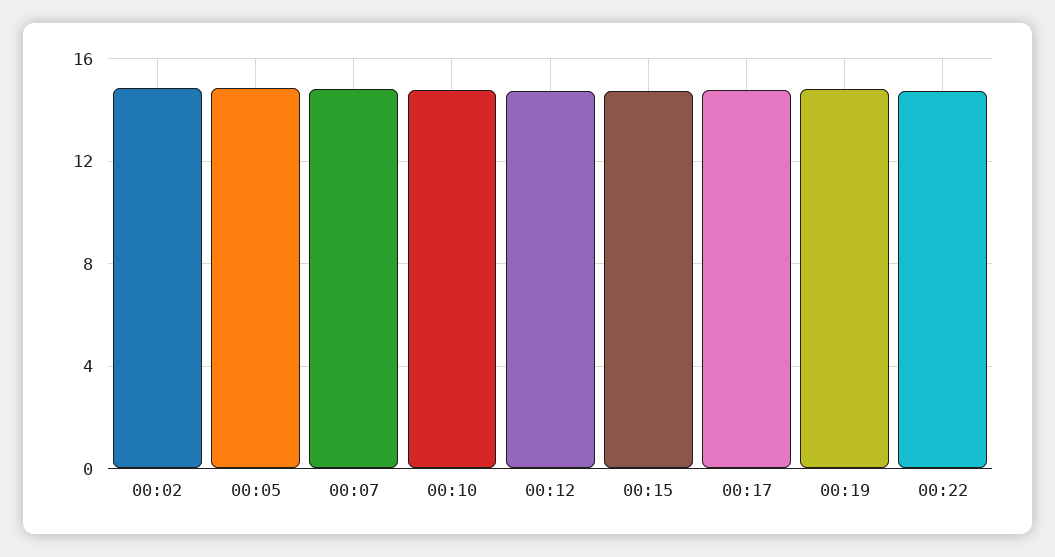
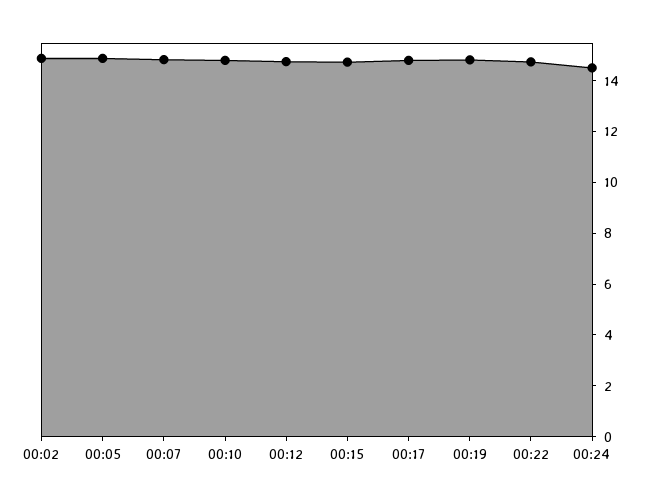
00:24: none -> 14.5

